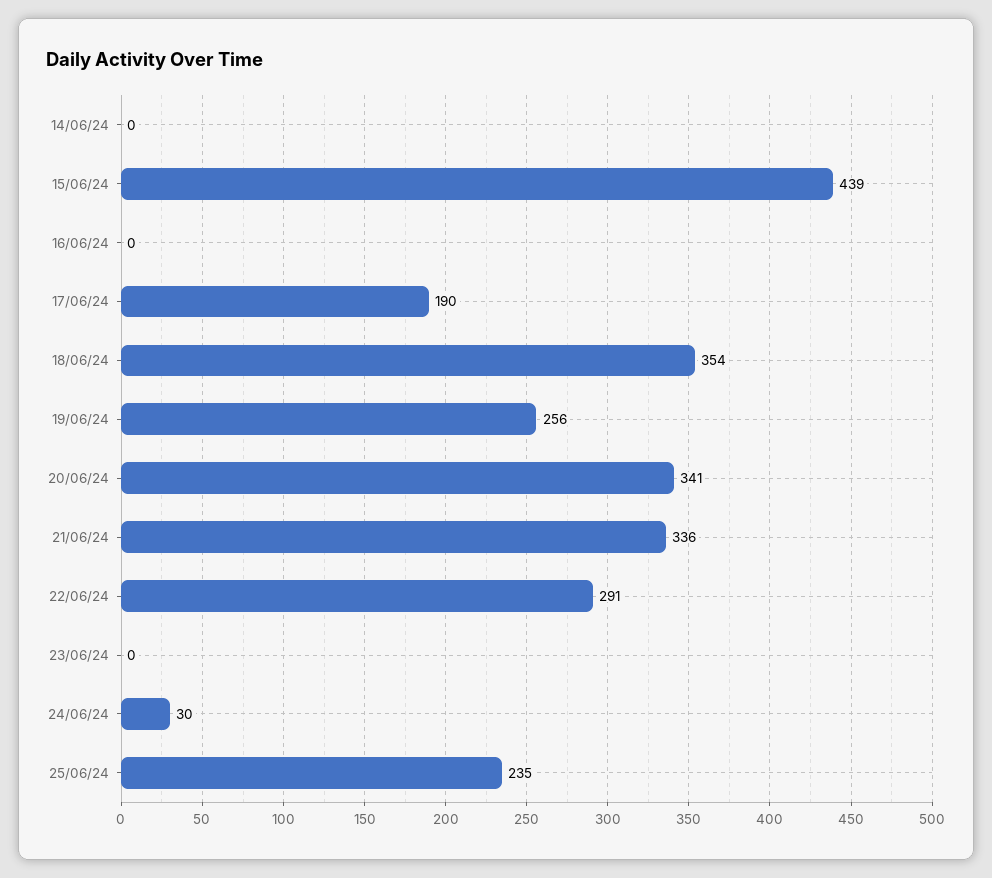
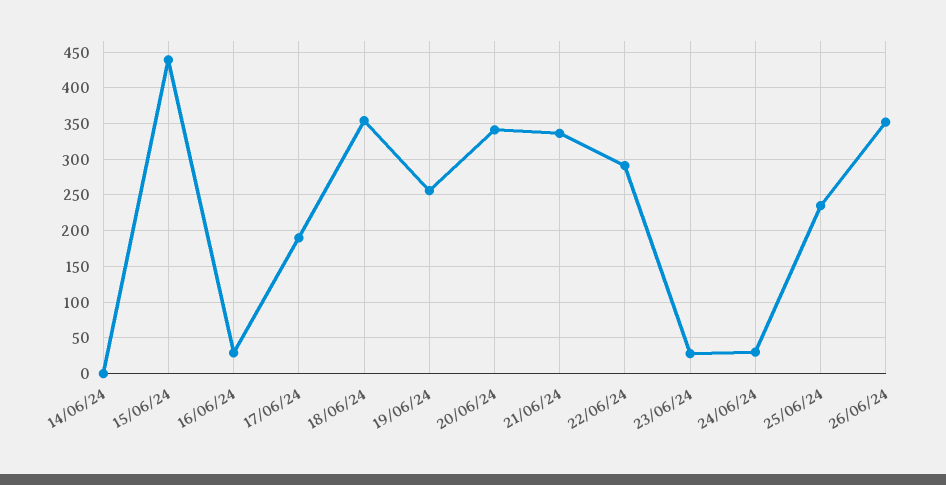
16/06/24: 0 -> 30
23/06/24: 0 -> 30
26/06/24: none -> 350

